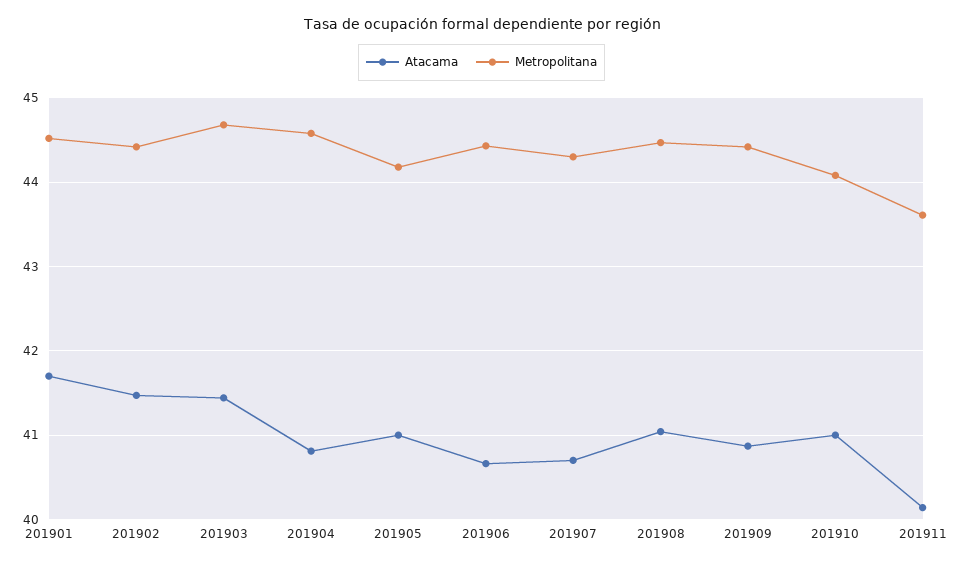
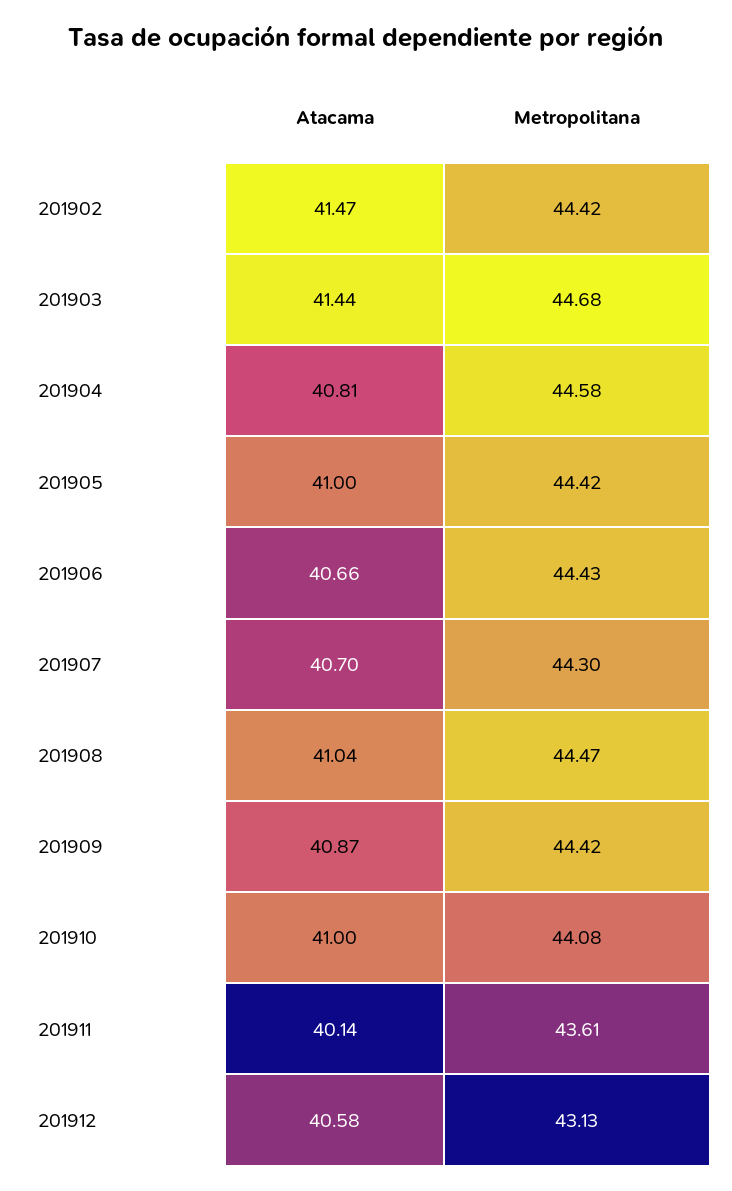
Atacama, 201901: 41.7 -> none
Metropolitana, 201901: 44.5 -> none
Metropolitana, 201905: 44.2 -> 44.42
Atacama, 201912: none -> 40.58
Metropolitana, 201912: none -> 43.13

